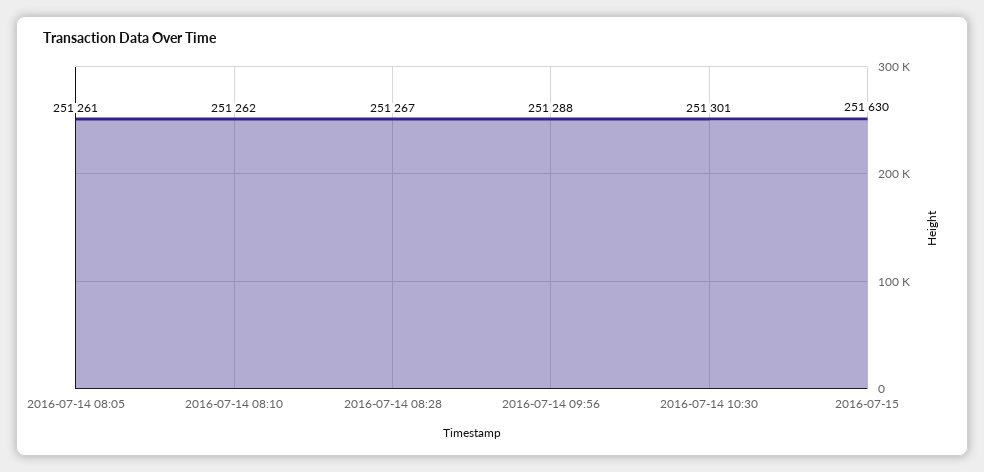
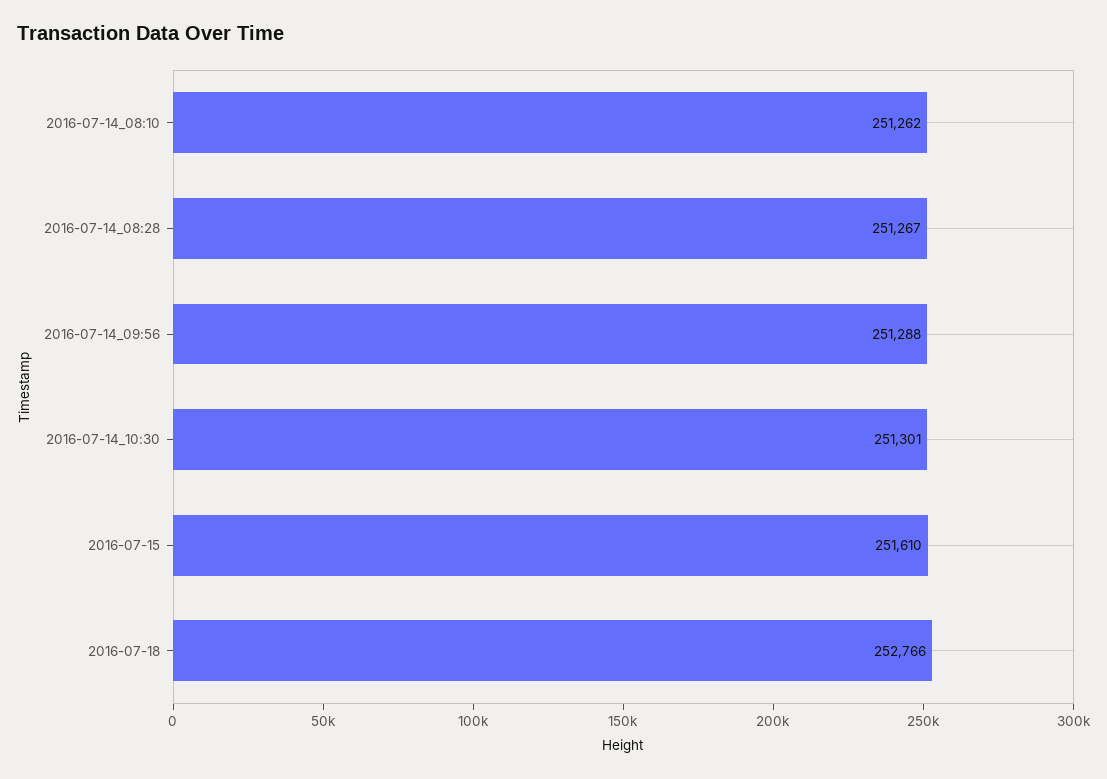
2016-07-14 08:05: 251261 -> none
2016-07-15: 251630 -> 251610
2016-07-18: none -> 252766

